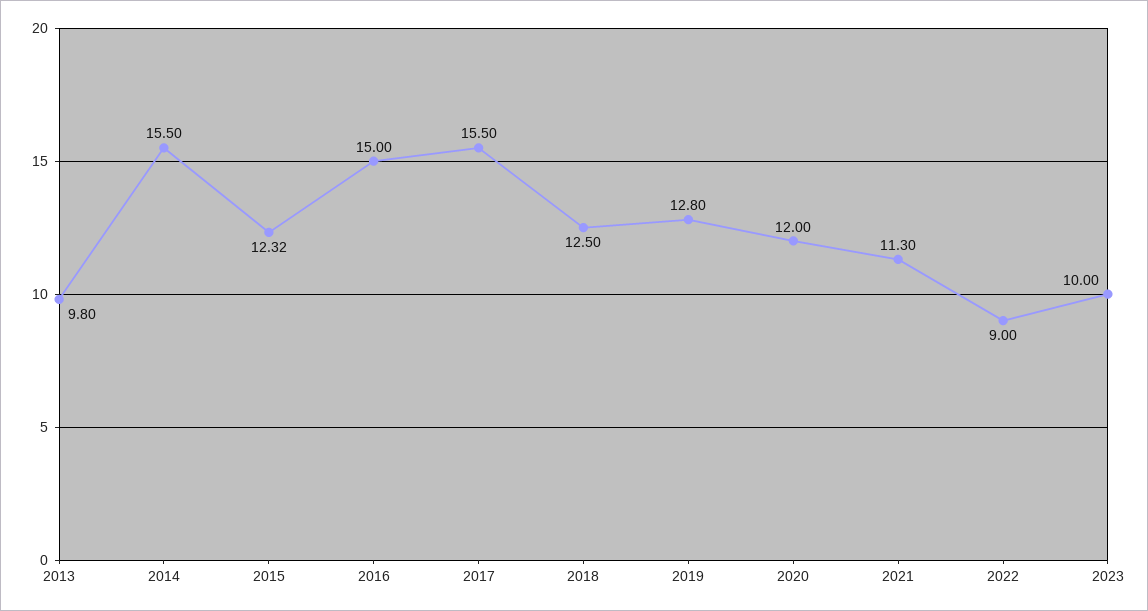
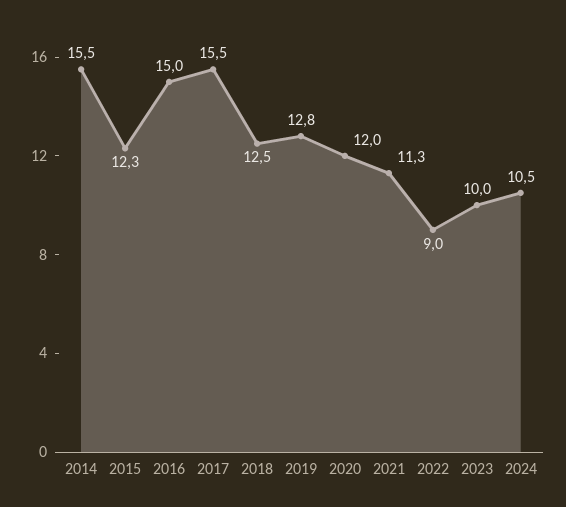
2013: 9.8 -> none
2024: none -> 10.5

